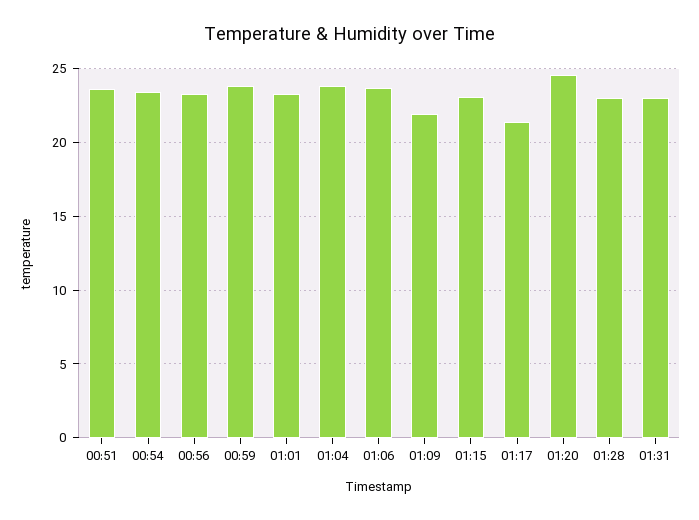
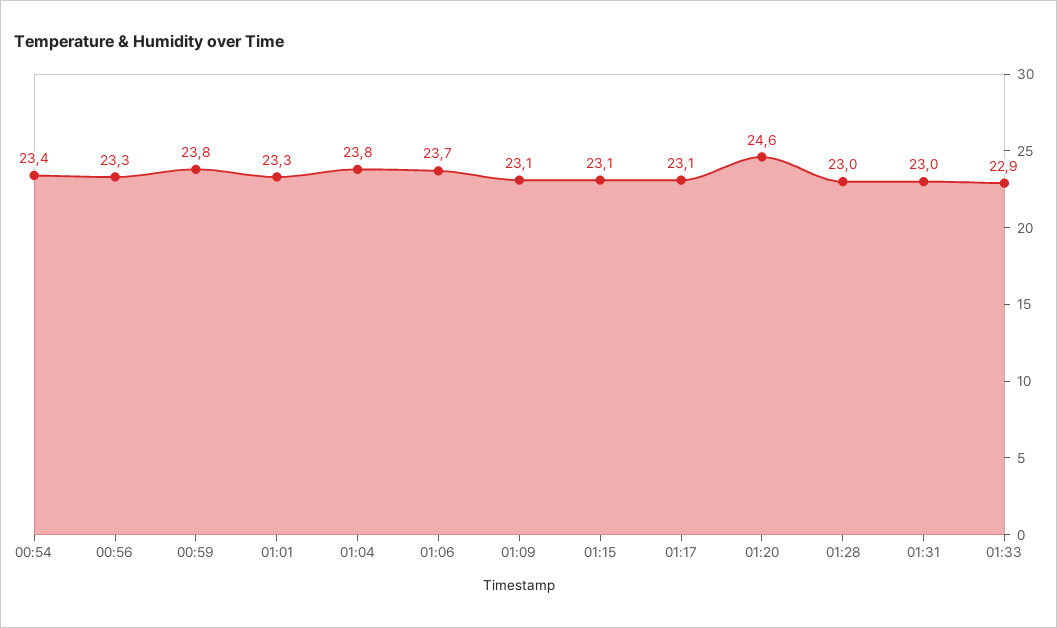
00:51: 23.5 -> none
01:09: 22 -> 23.1
01:17: 21.5 -> 23.1
01:33: none -> 22.9

